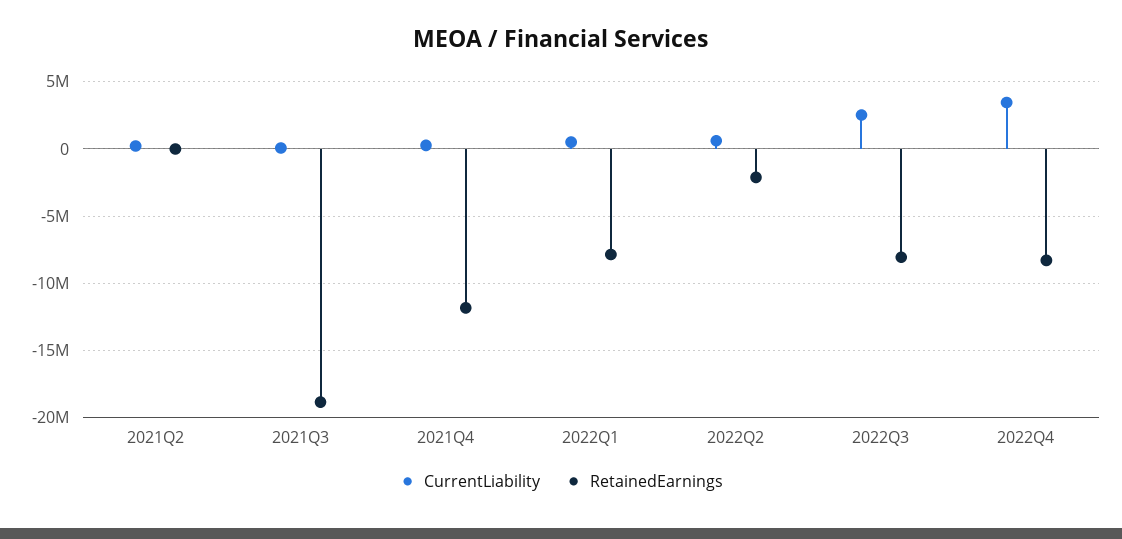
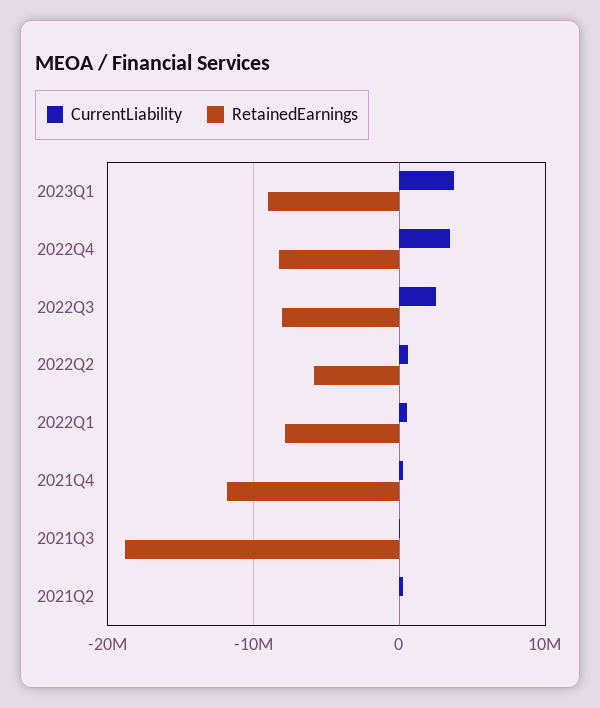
RetainedEarnings, 2022Q2: -2000000 -> -6000000
CurrentLiability, 2023Q1: none -> 4000000
RetainedEarnings, 2023Q1: none -> -9000000

